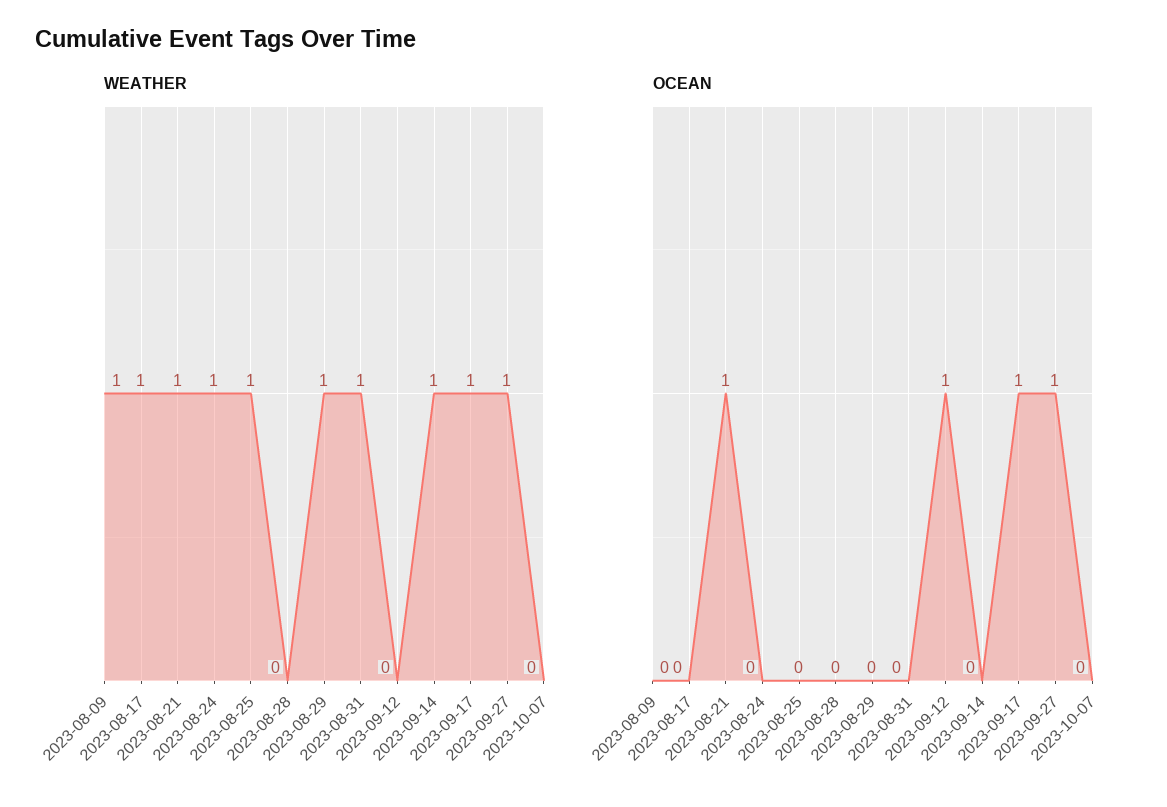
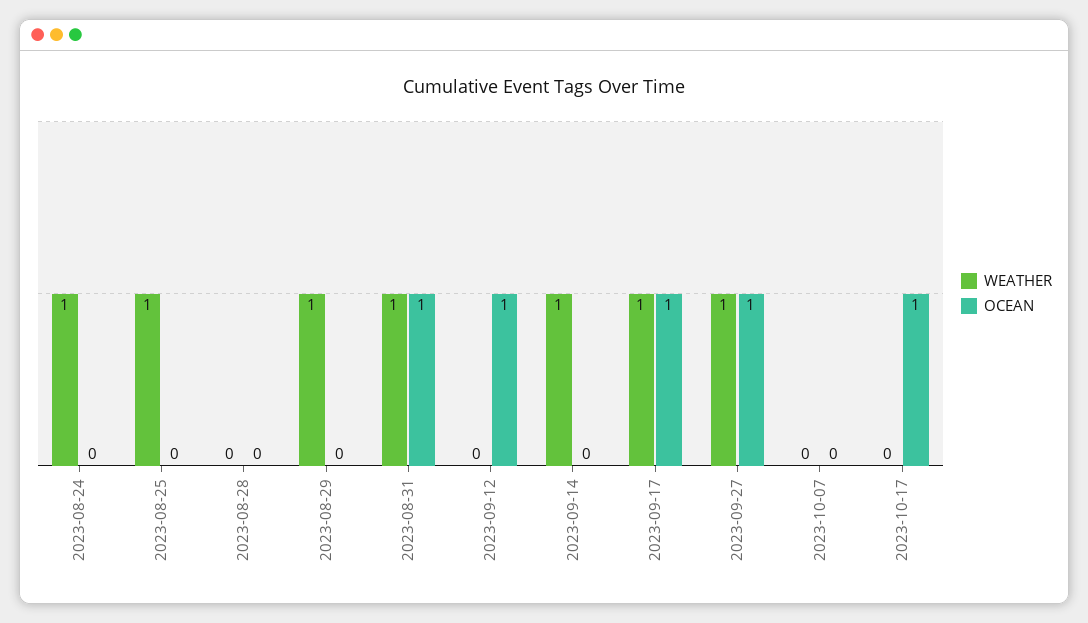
WEATHER, 2023-08-09: 1 -> none
WEATHER, 2023-08-17: 1 -> none
WEATHER, 2023-08-21: 1 -> none
OCEAN, 2023-08-09: 0 -> none
OCEAN, 2023-08-17: 0 -> none
OCEAN, 2023-08-21: 1 -> none
OCEAN, 2023-08-31: 0 -> 1
WEATHER, 2023-10-17: none -> 0
OCEAN, 2023-10-17: none -> 1

